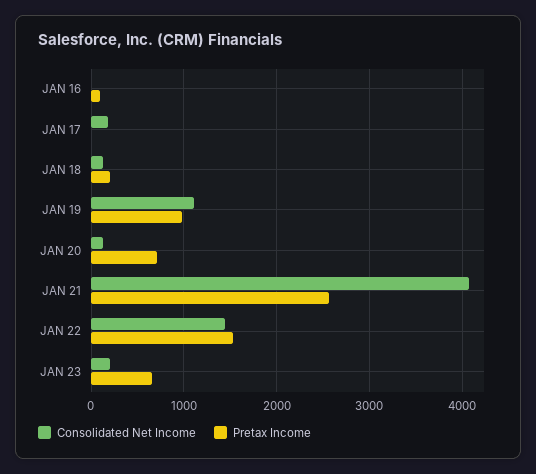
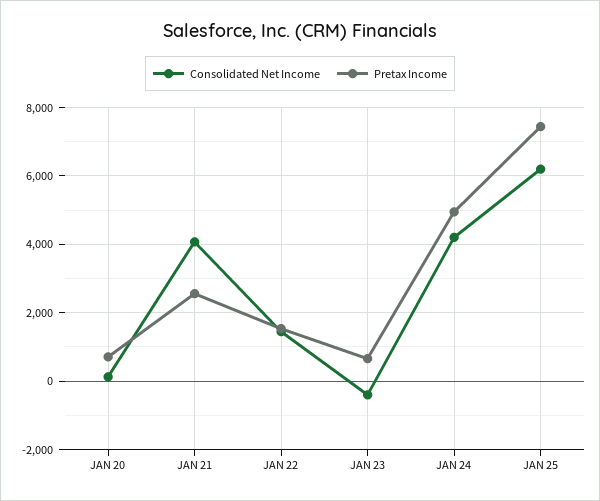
Consolidated Net Income, JAN 16: 0 -> none
Pretax Income, JAN 16: 100 -> none
Consolidated Net Income, JAN 17: 200 -> none
Pretax Income, JAN 17: 0 -> none
Consolidated Net Income, JAN 18: 100 -> none
Pretax Income, JAN 18: 200 -> none
Consolidated Net Income, JAN 19: 1100 -> none
Pretax Income, JAN 19: 1000 -> none
Consolidated Net Income, JAN 23: 200 -> -400
Consolidated Net Income, JAN 24: none -> 4200
Pretax Income, JAN 24: none -> 5000
Consolidated Net Income, JAN 25: none -> 6200
Pretax Income, JAN 25: none -> 7400

